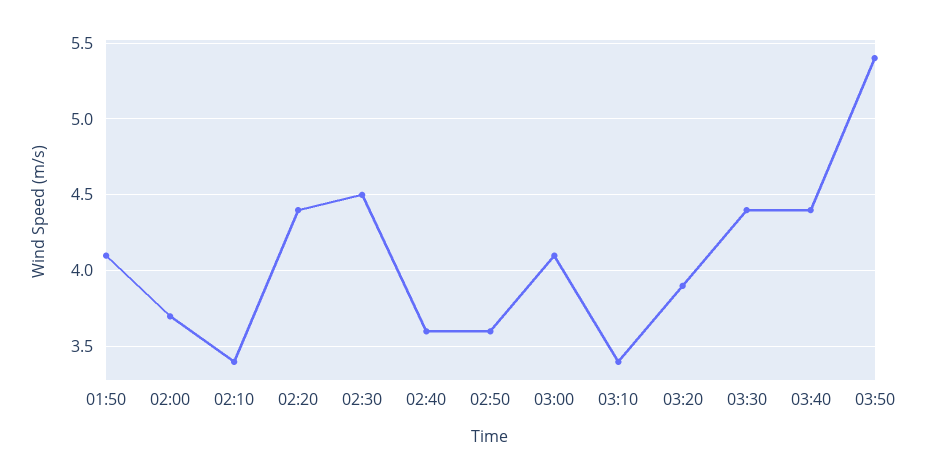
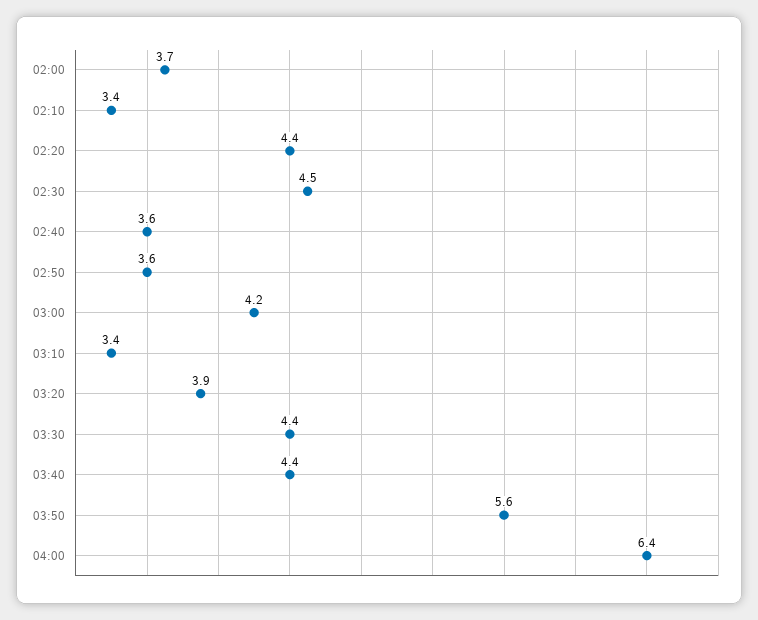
01:50: 4.1 -> none
03:00: 4.1 -> 4.2
03:50: 5.4 -> 5.6
04:00: none -> 6.4

